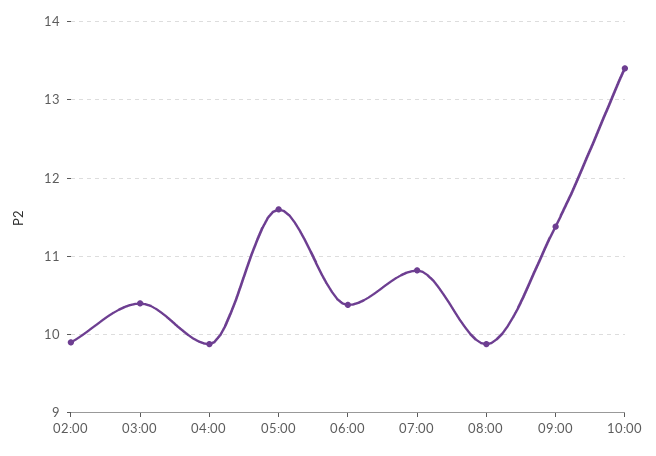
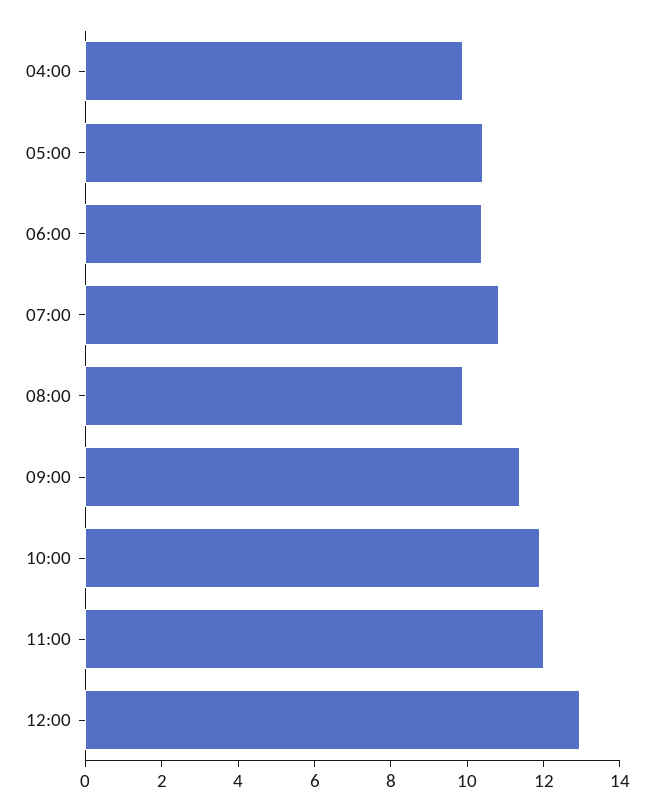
02:00: 9.9 -> none
03:00: 10.4 -> none
05:00: 11.6 -> 10.5
10:00: 13.4 -> 12
11:00: none -> 12
12:00: none -> 13

